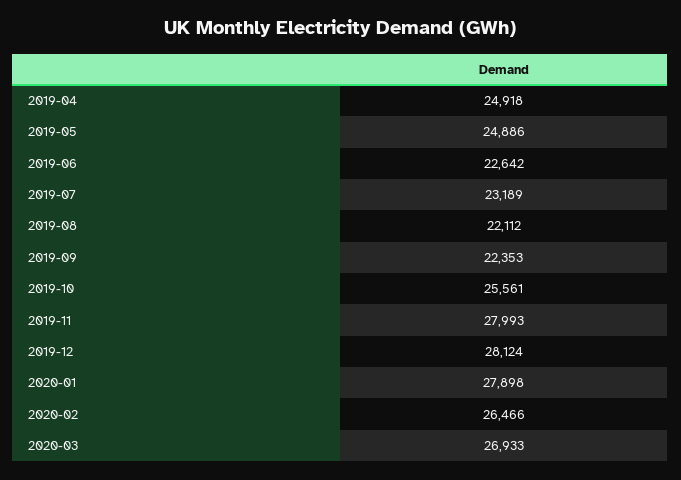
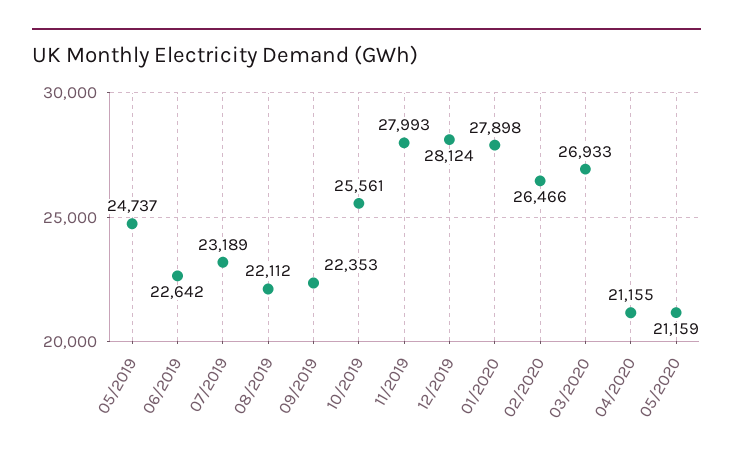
2019-04: 24918 -> none
2019-05: 24886 -> 24737
04/2020: none -> 21155
05/2020: none -> 21159

